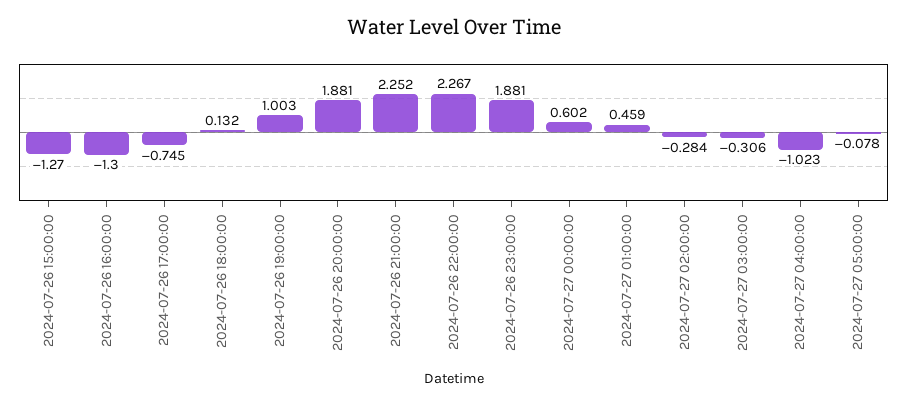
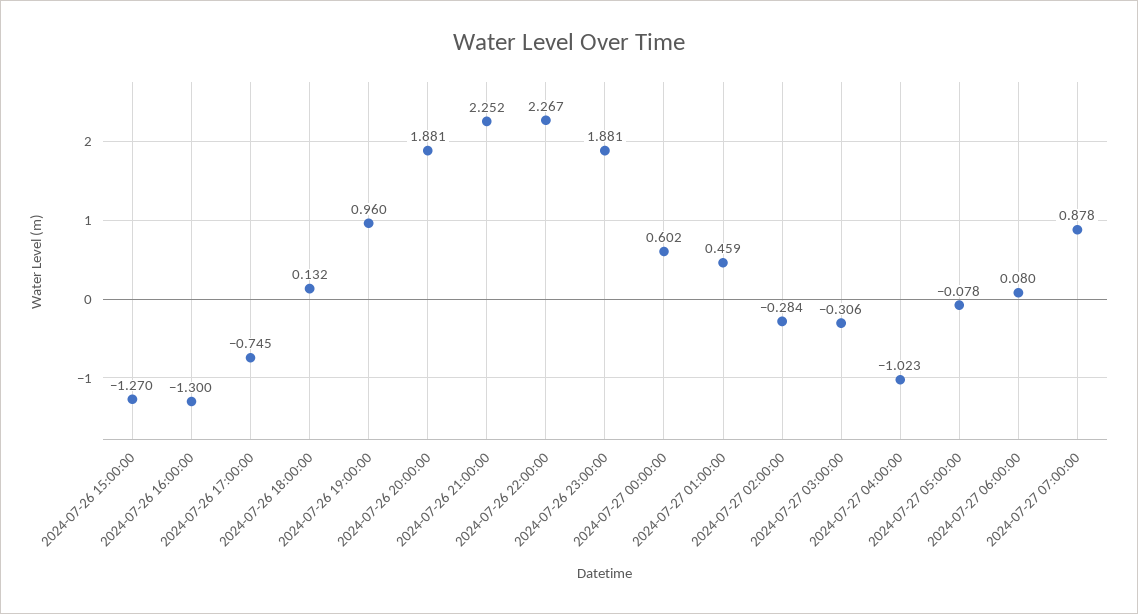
2024-07-26 19:00:00: 1.003 -> 0.96
2024-07-27 06:00:00: none -> 0.08
2024-07-27 07:00:00: none -> 0.878

